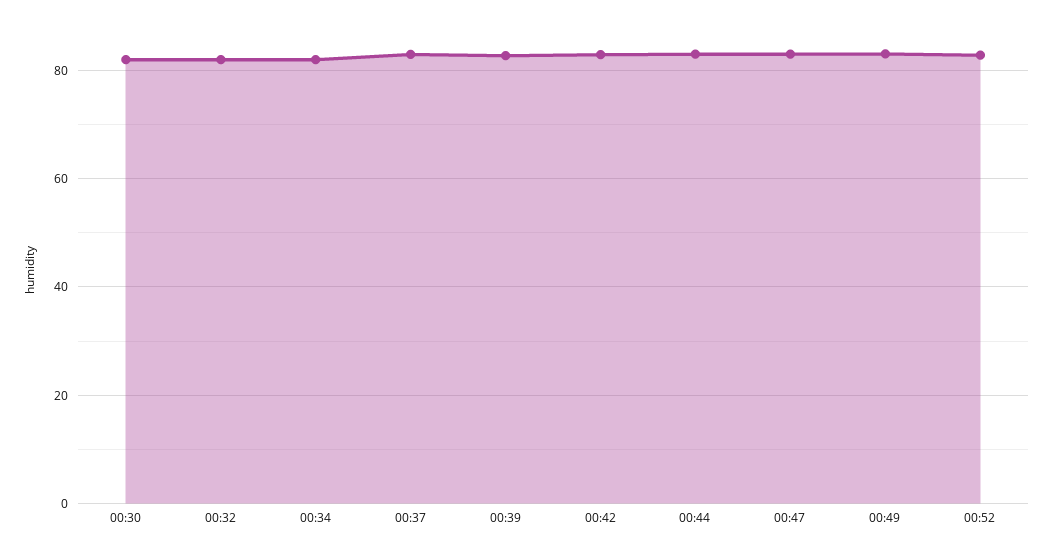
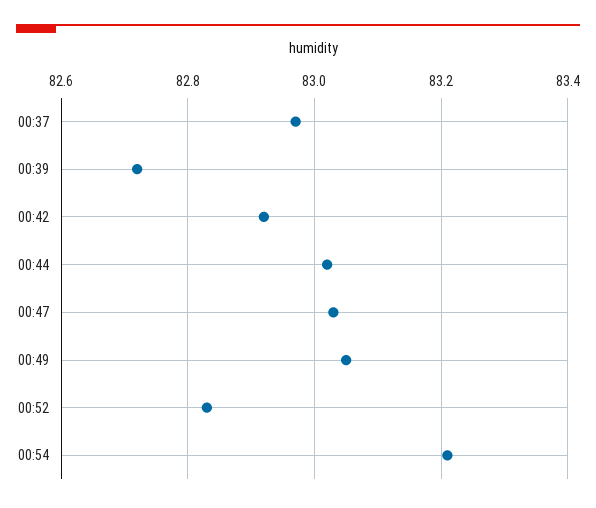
00:30: 82 -> none
00:32: 82 -> none
00:34: 82 -> none
00:54: none -> 83.2

